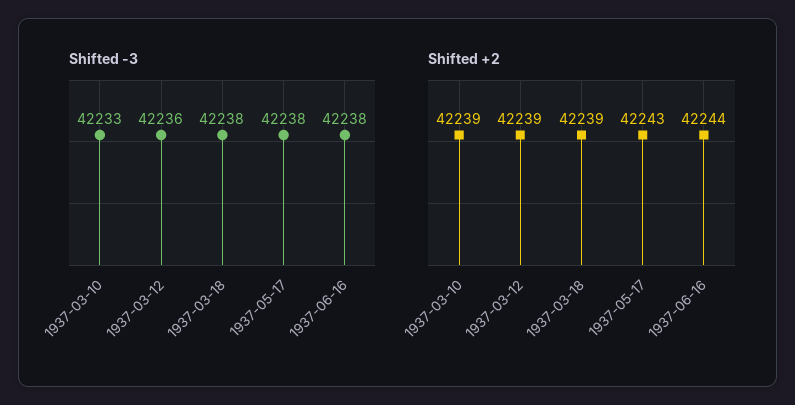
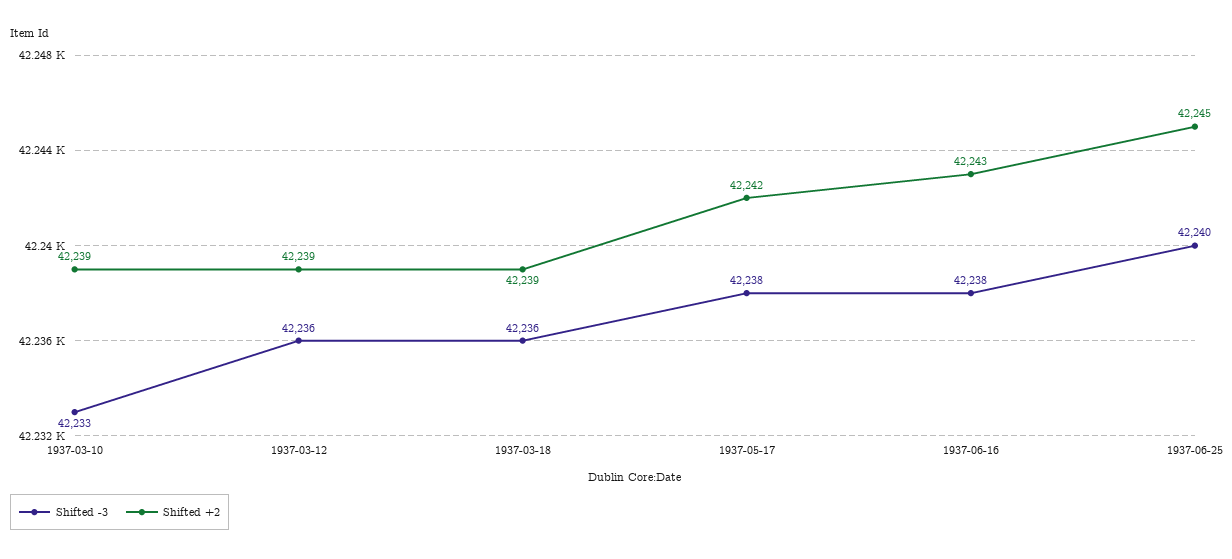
Shifted -3, 1937-03-18: 42238 -> 42236
Shifted +2, 1937-05-17: 42243 -> 42242
Shifted +2, 1937-06-16: 42244 -> 42243
Shifted -3, 1937-06-25: none -> 42240
Shifted +2, 1937-06-25: none -> 42245

